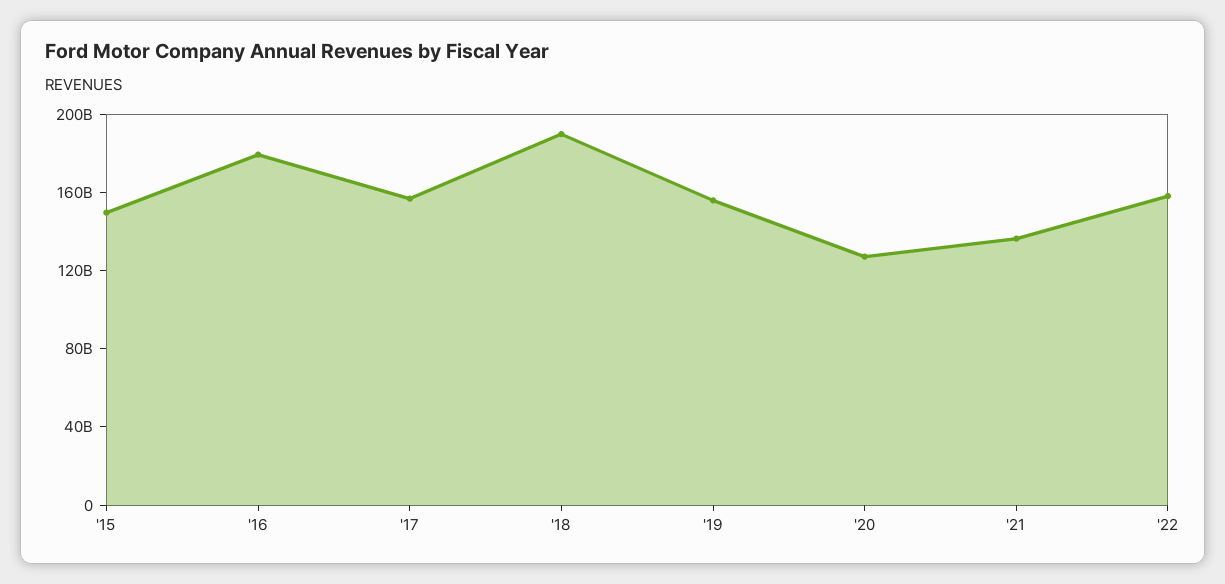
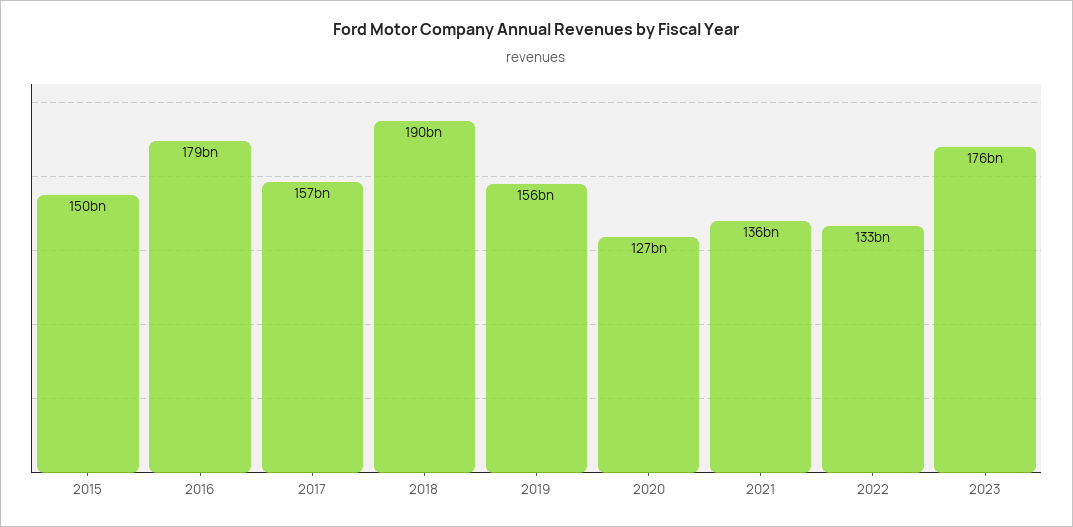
'22: 160000000000 -> 133000000000
2023: none -> 176000000000

